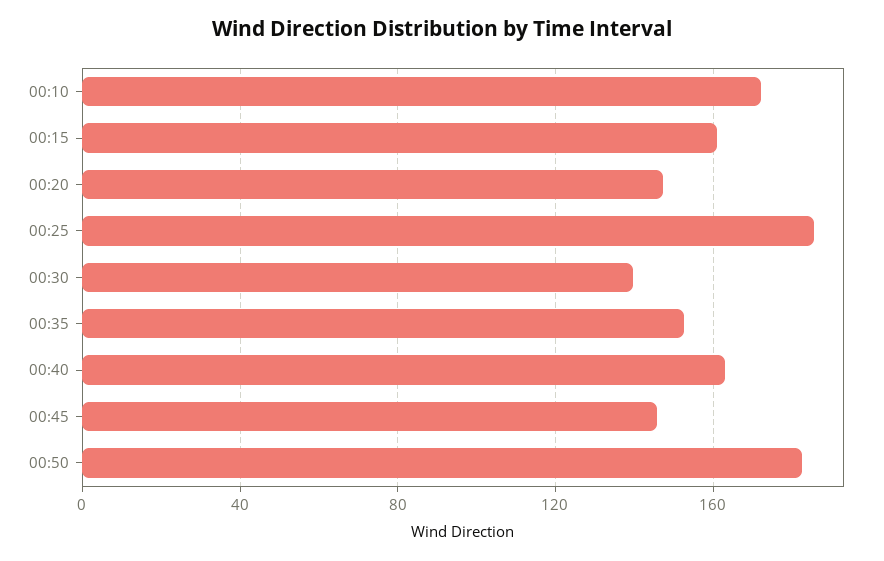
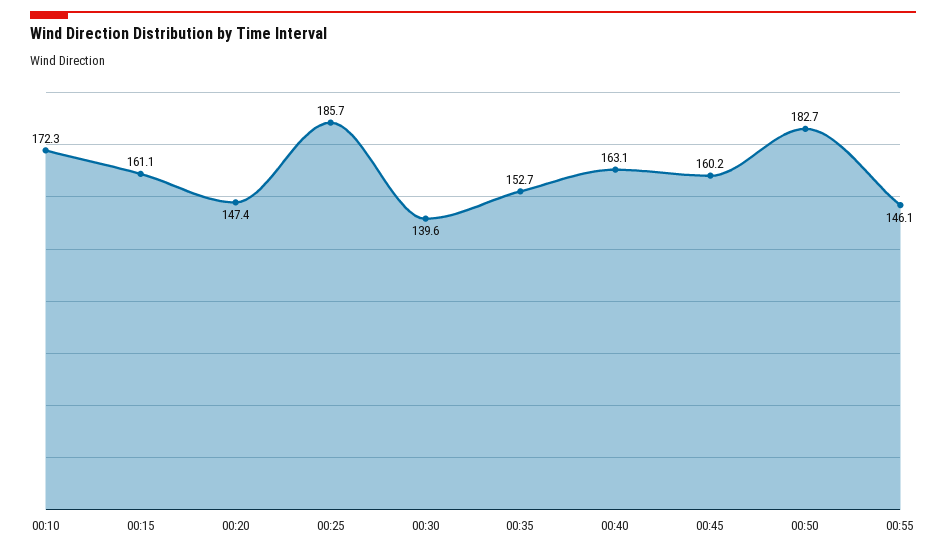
00:45: 145 -> 160.2
00:55: none -> 146.1

